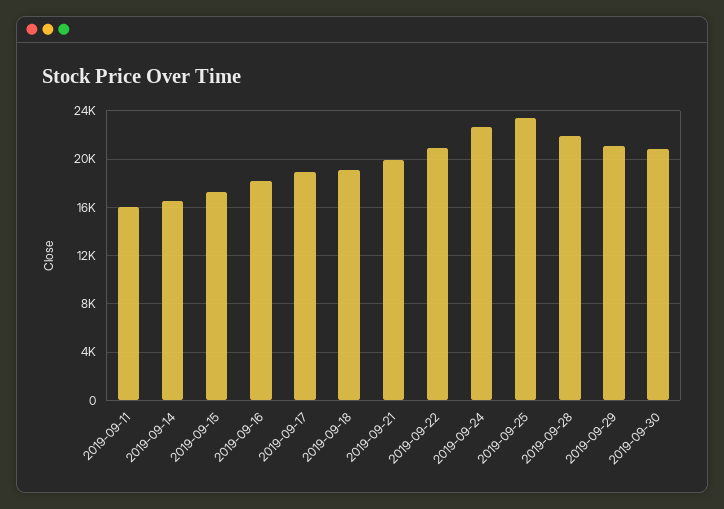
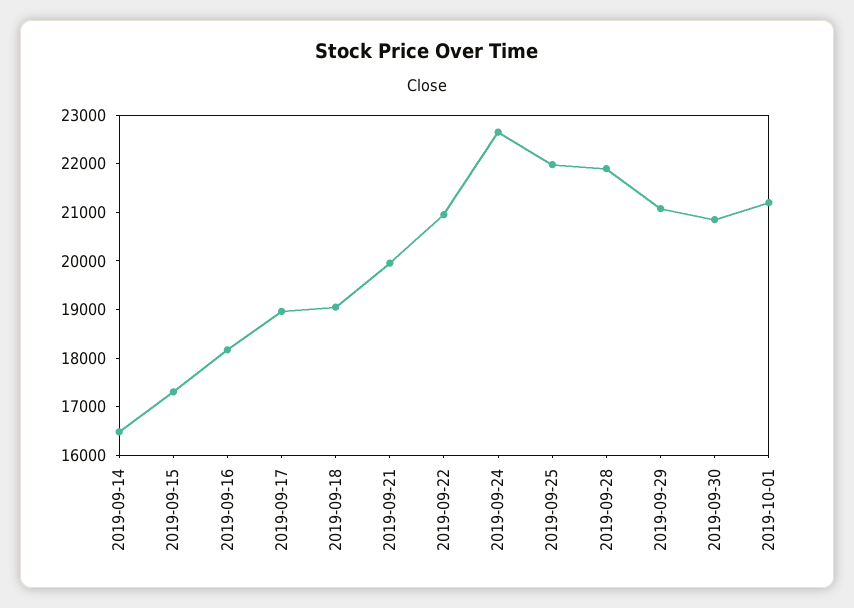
2019-09-11: 16000 -> none
2019-09-25: 23500 -> 22000
2019-10-01: none -> 21200

